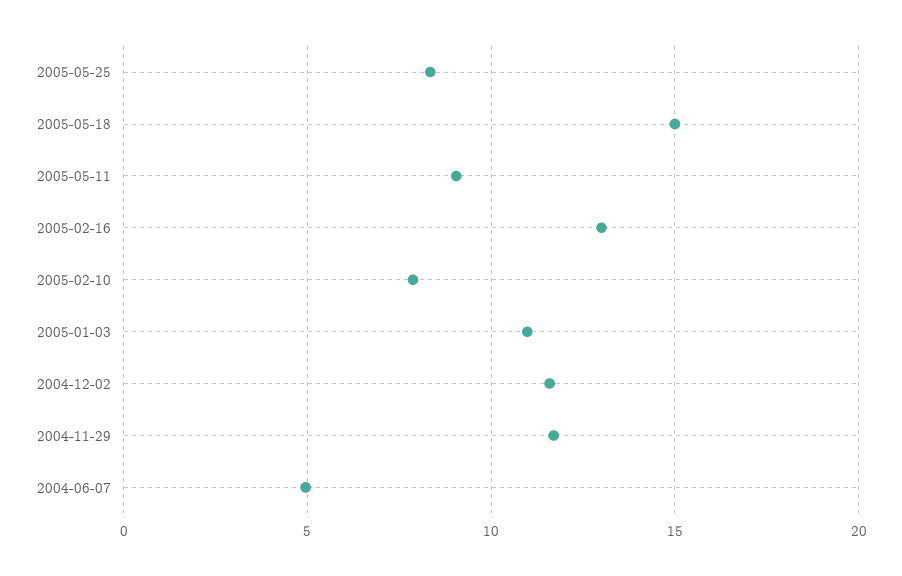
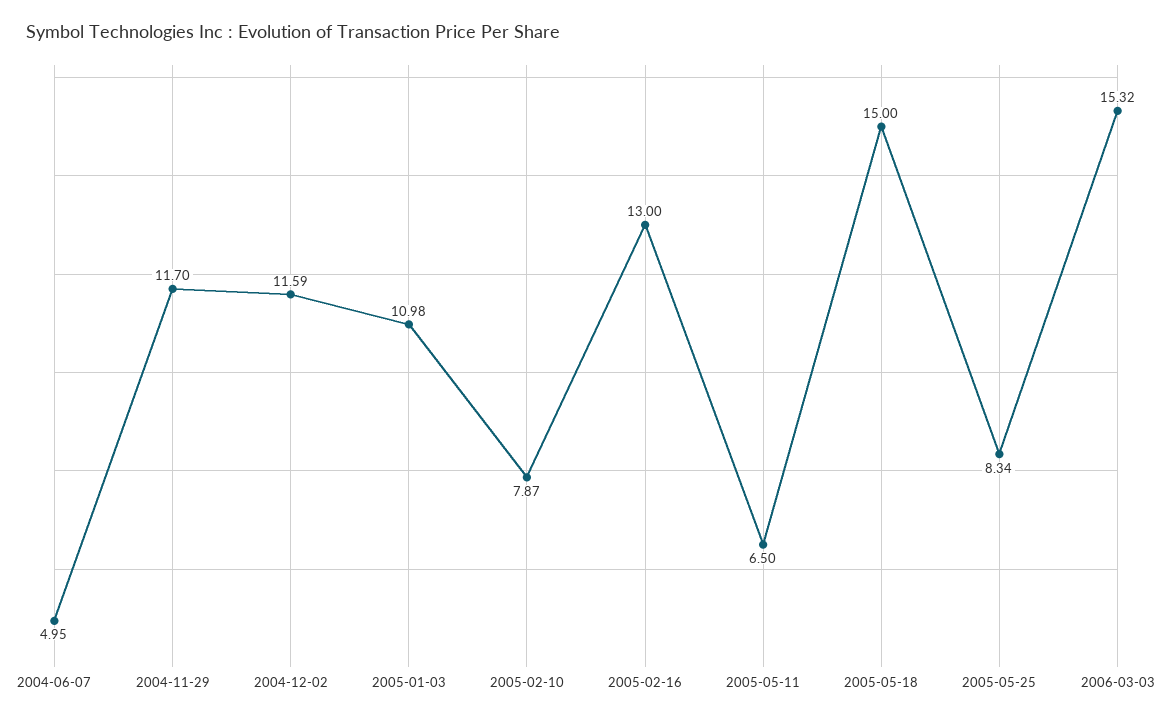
2005-05-11: 9 -> 6.5
2006-03-03: none -> 15.32

